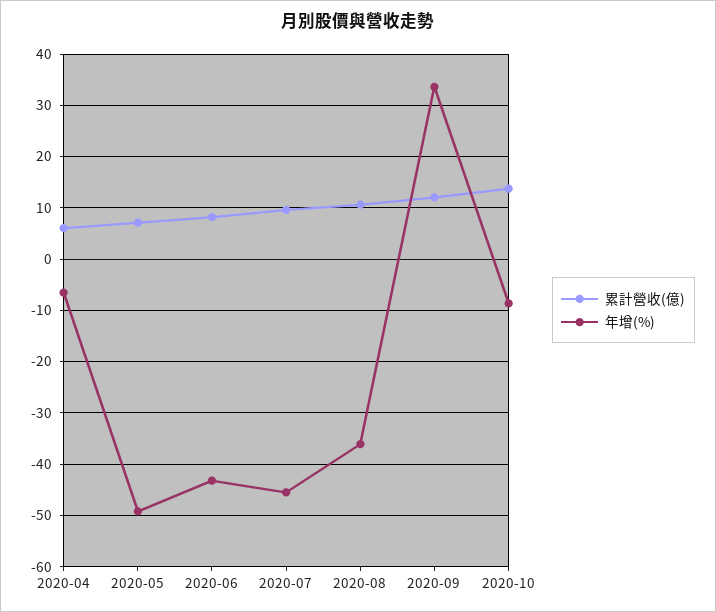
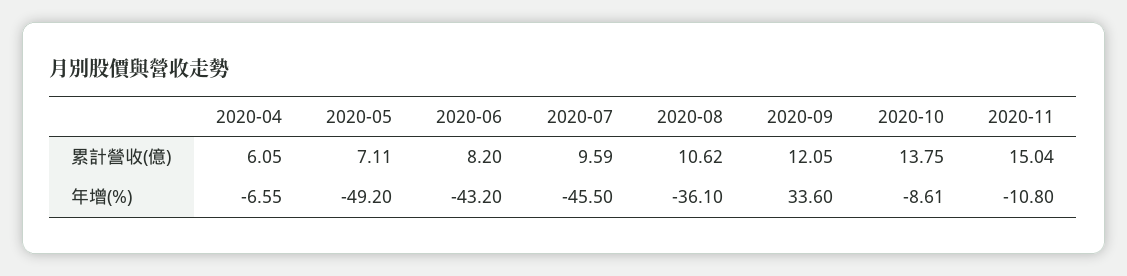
累計營收(億), 2020-11: none -> 15.04
年增(%), 2020-11: none -> -10.8

